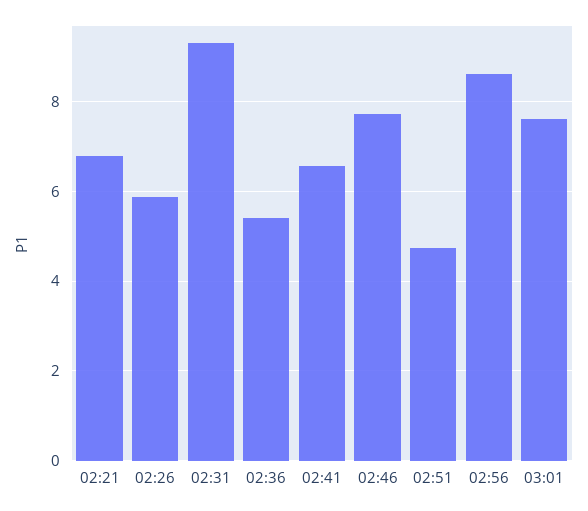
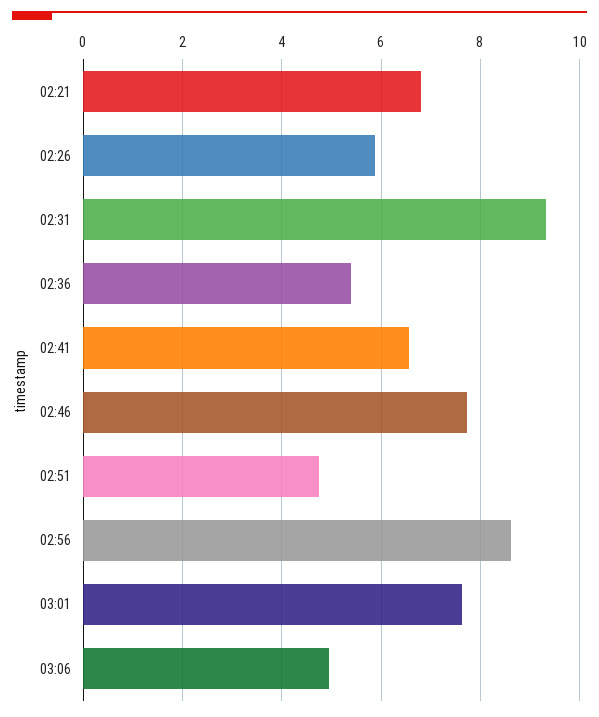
03:06: none -> 5

